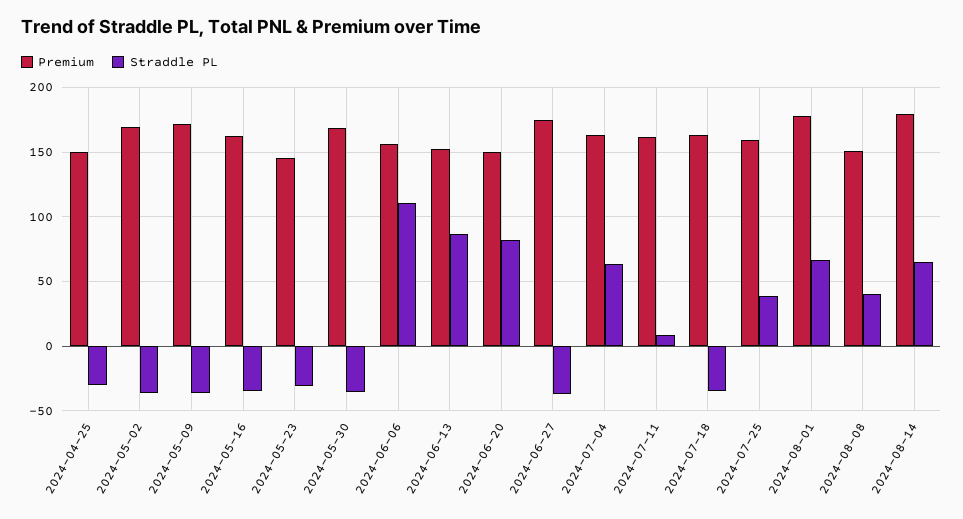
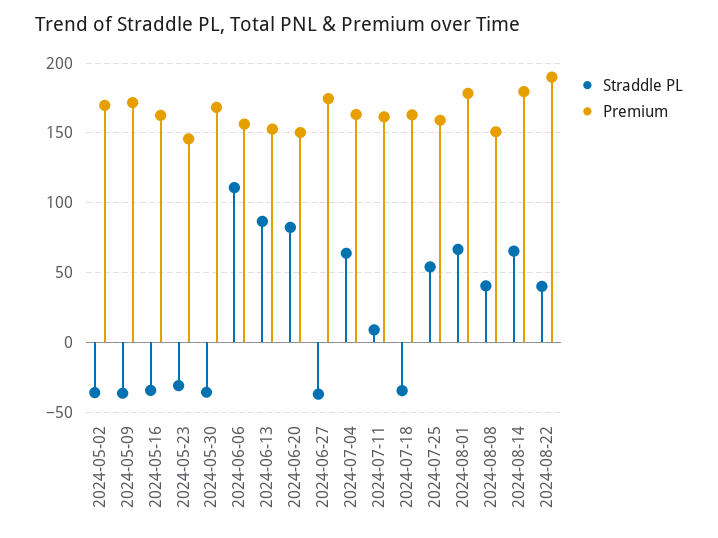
Premium, 2024-04-25: 150 -> none
Straddle PL, 2024-04-25: -30 -> none
Straddle PL, 2024-07-25: 40 -> 55
Straddle PL, 2024-08-22: none -> 40
Premium, 2024-08-22: none -> 190

